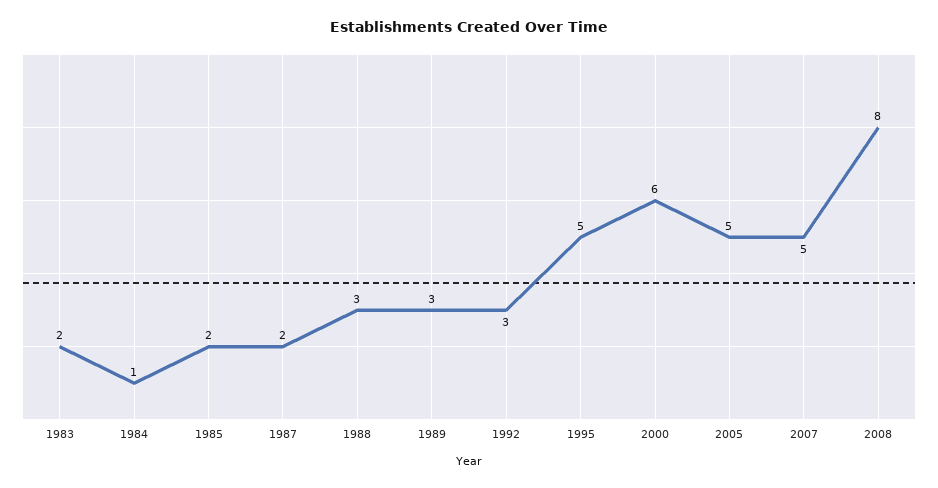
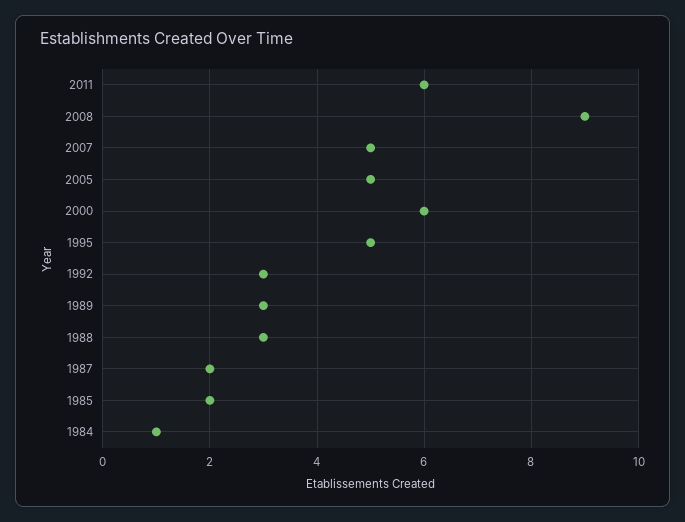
1983: 2 -> none
2008: 8 -> 9
2011: none -> 6

